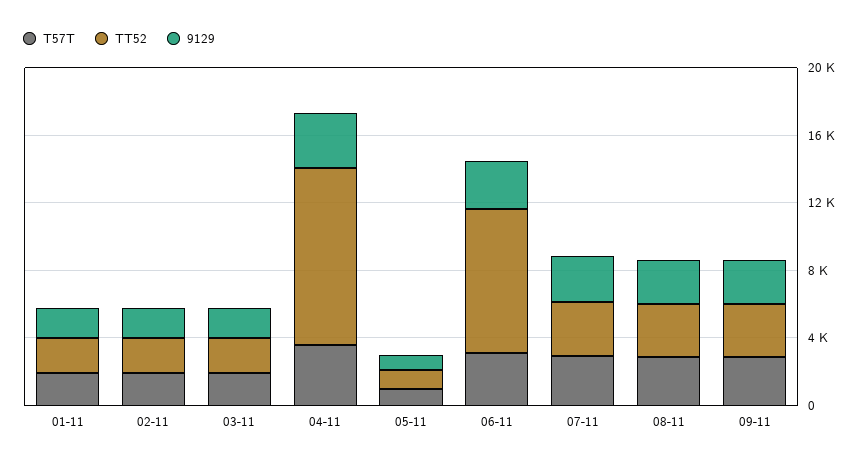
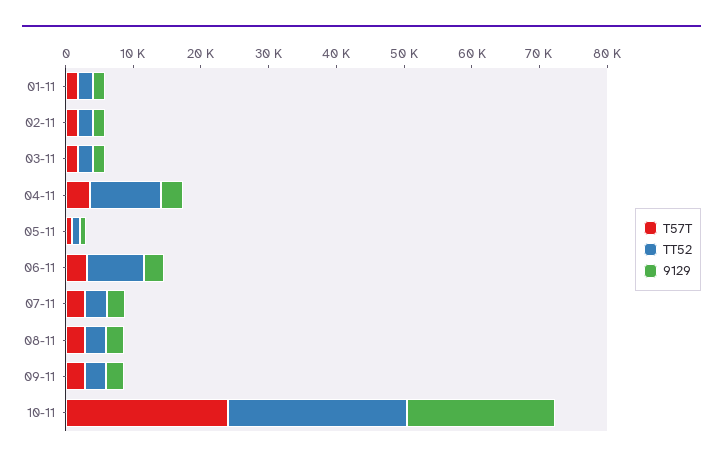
T57T, 10-11: none -> 24000
TT52, 10-11: none -> 26000
9129, 10-11: none -> 22000

